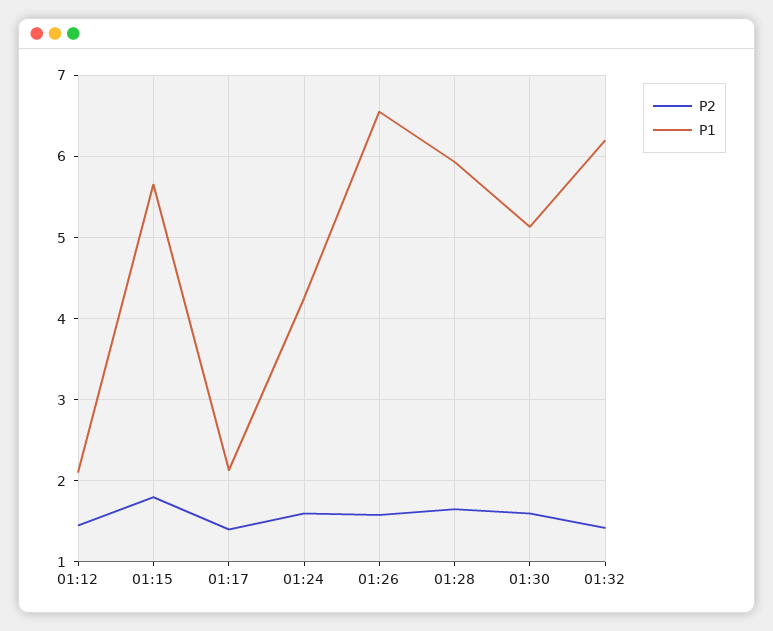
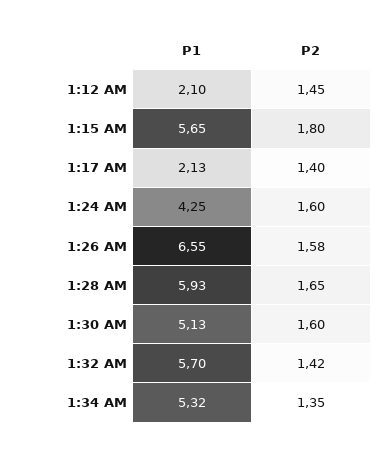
P1, 01:32: 6.2 -> 5.7
P1, 1:34 AM: none -> 5.32
P2, 1:34 AM: none -> 1.35

